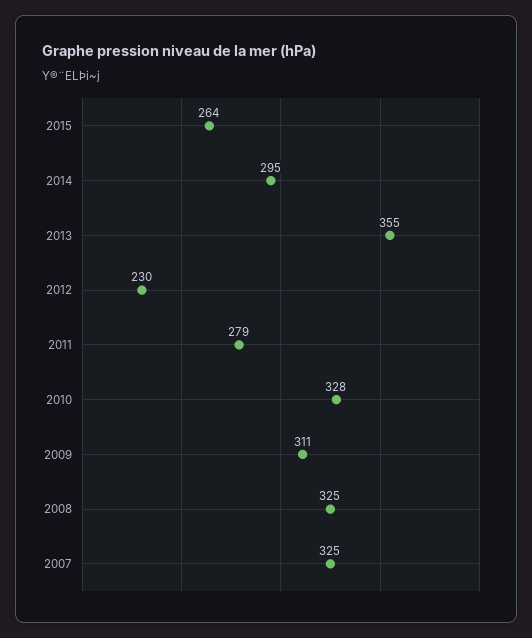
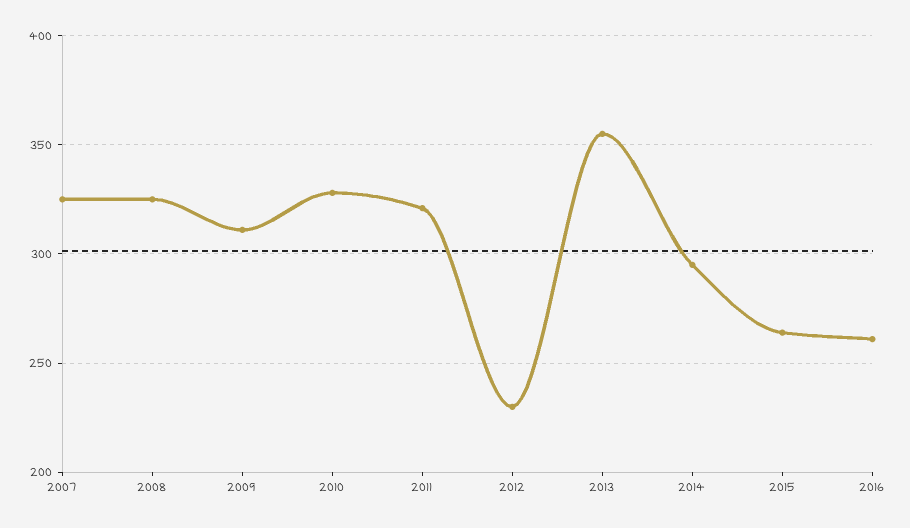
2011: 279 -> 320
2016: none -> 260

